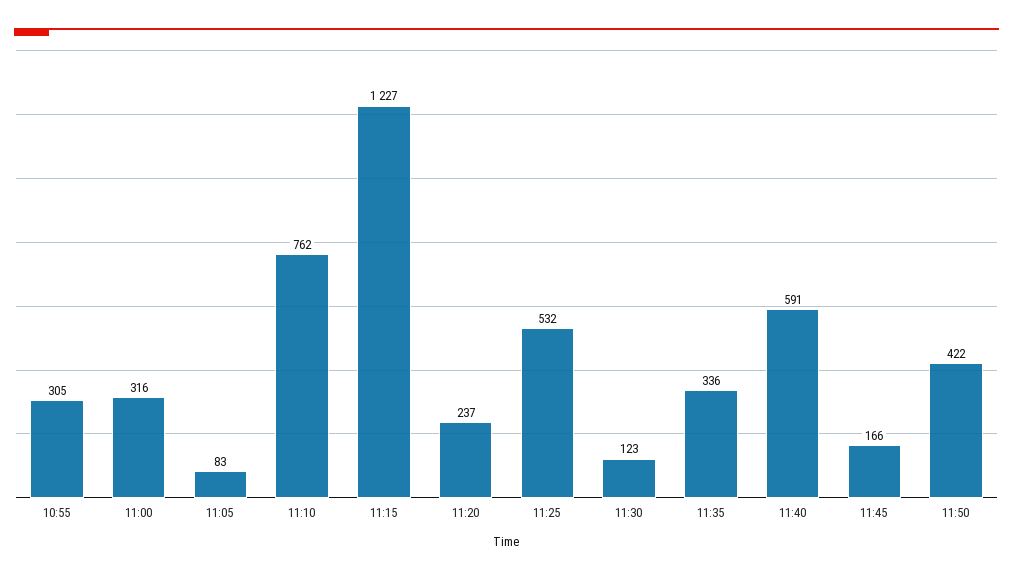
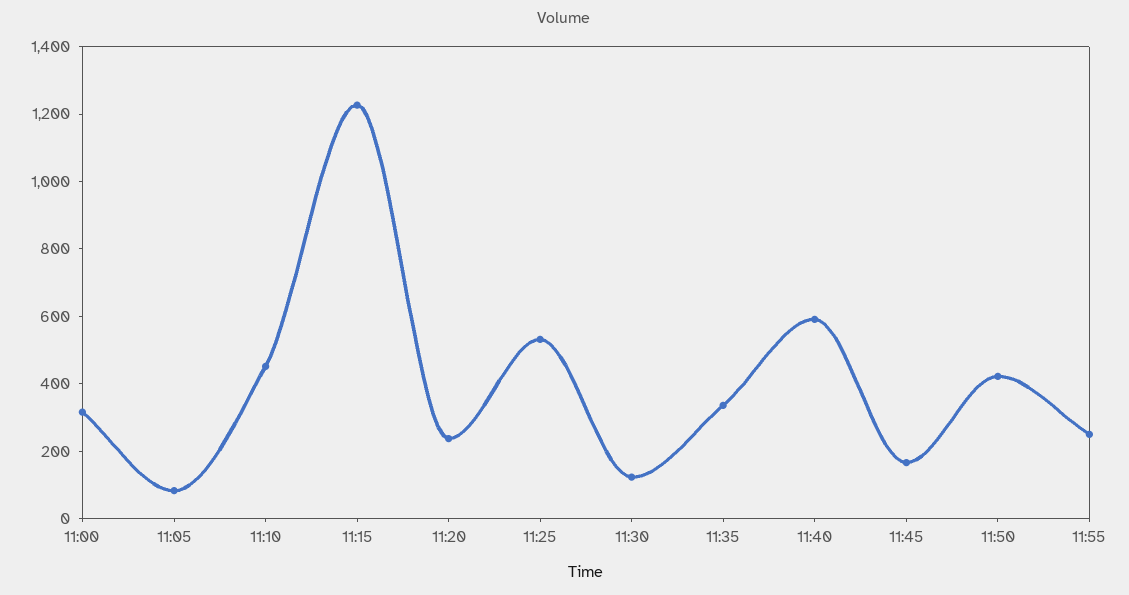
10:55: 305 -> none
11:10: 762 -> 450
11:55: none -> 250

